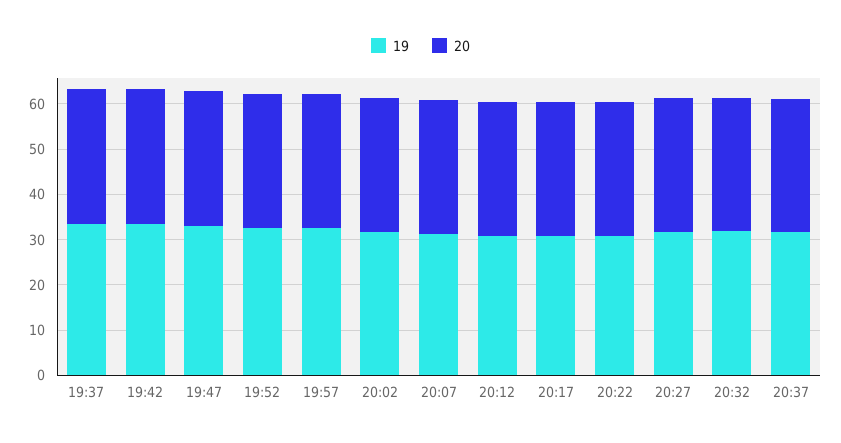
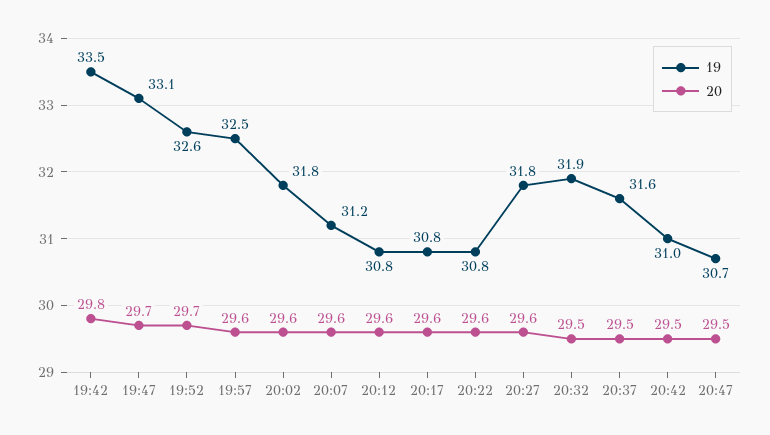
19, 19:37: 34 -> none
20, 19:37: 30 -> none
19, 20:42: none -> 31
20, 20:42: none -> 29.5
19, 20:47: none -> 30.7
20, 20:47: none -> 29.5

